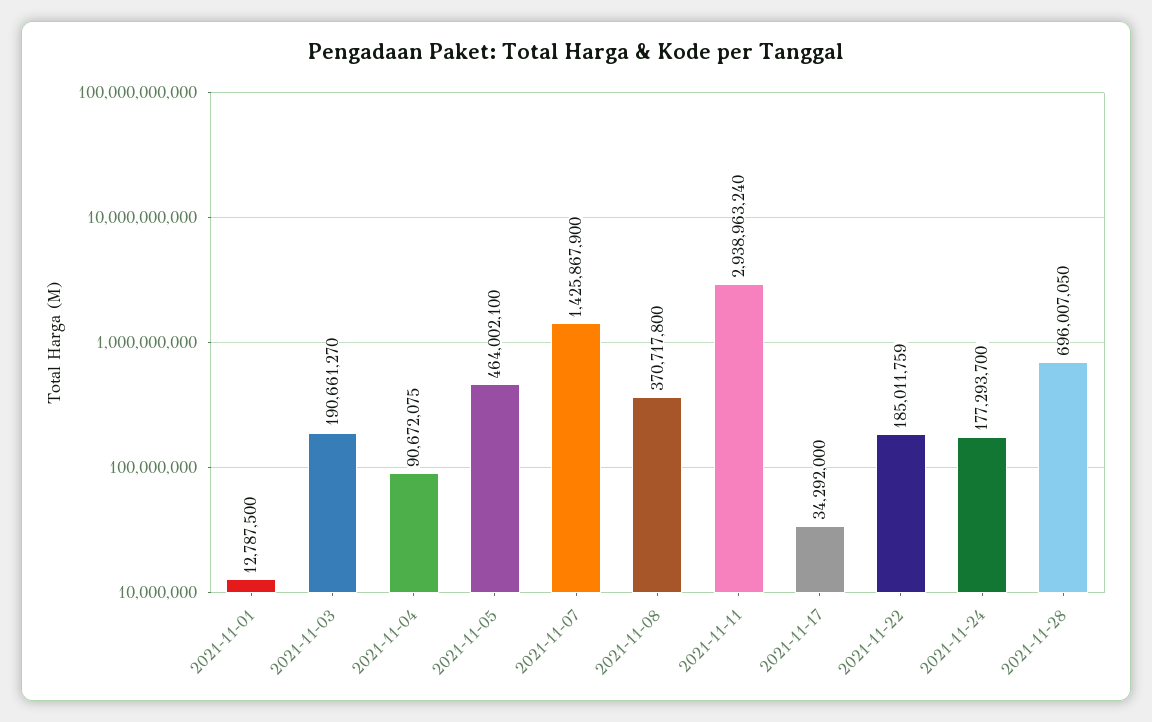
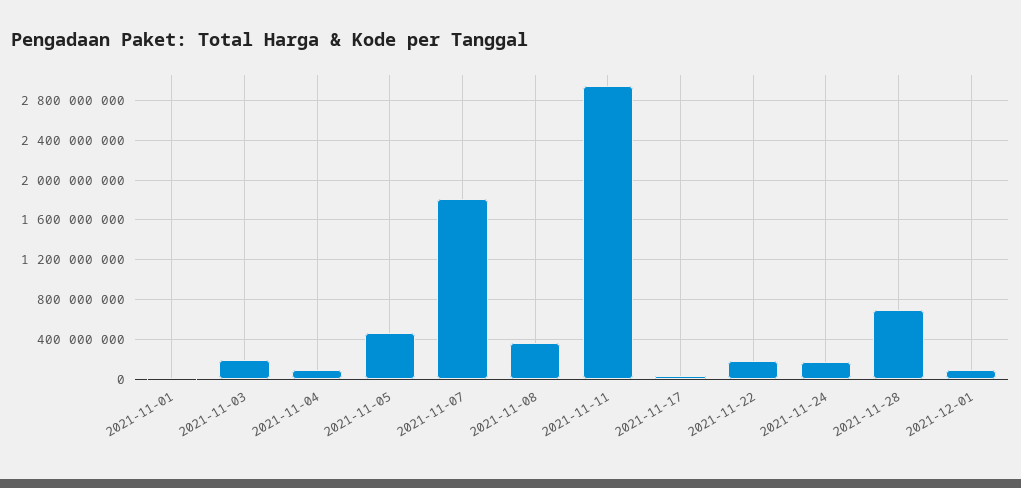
2021-11-07: 1425867900 -> 1800000000
2021-12-01: none -> 100000000

